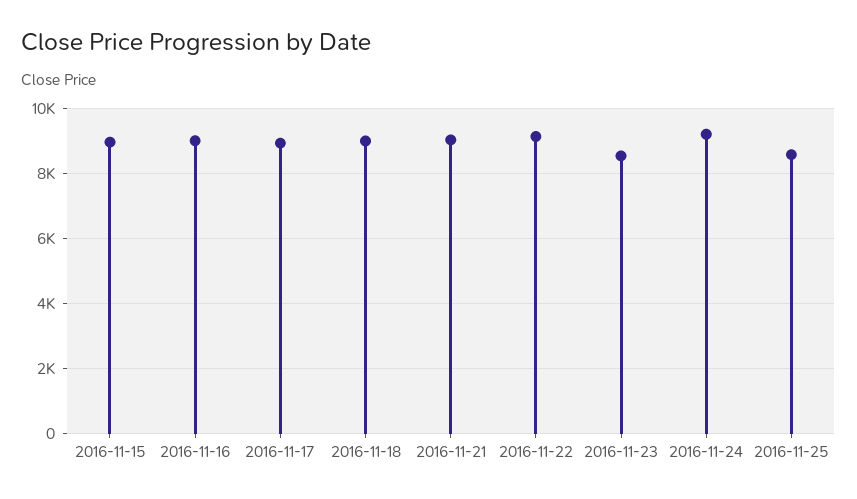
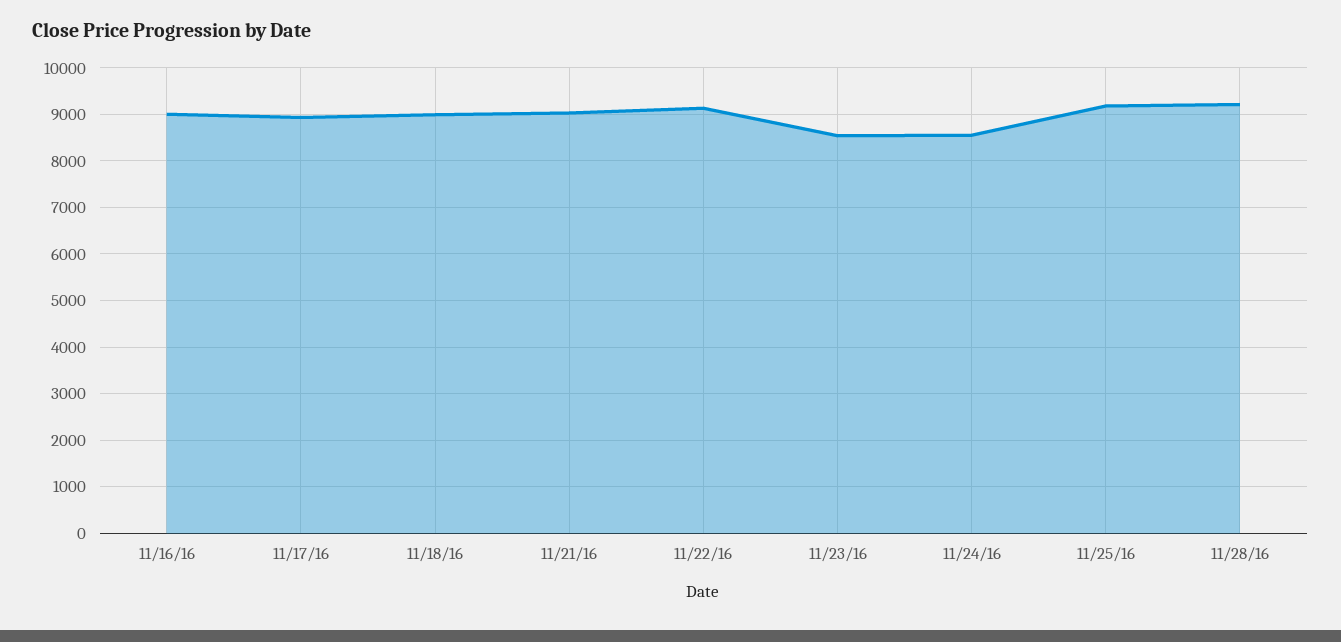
2016-11-15: 9000 -> none
2016-11-24: 9200 -> 8600
2016-11-25: 8600 -> 9200
11/28/16: none -> 9200

